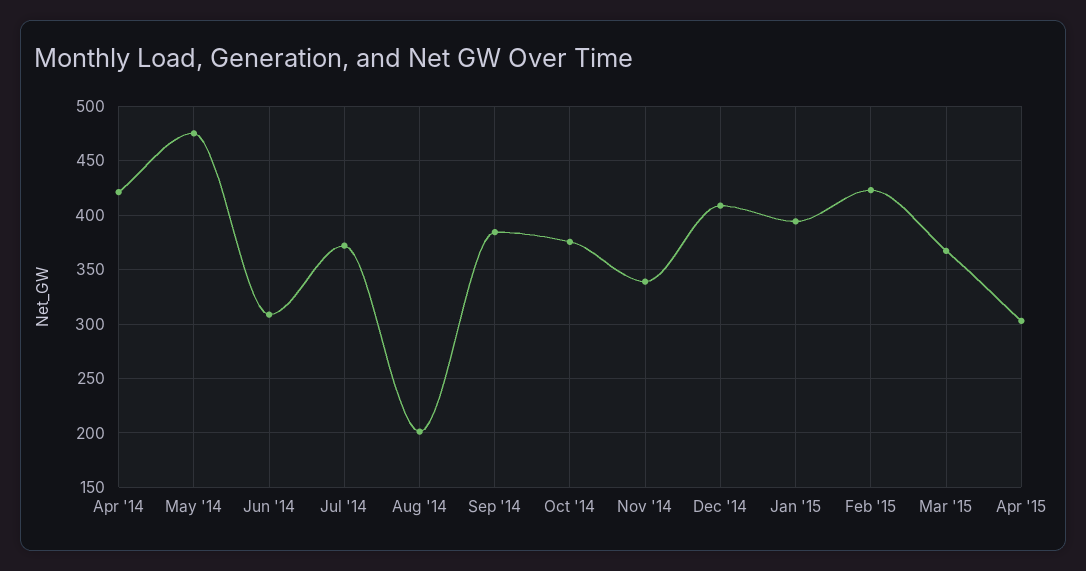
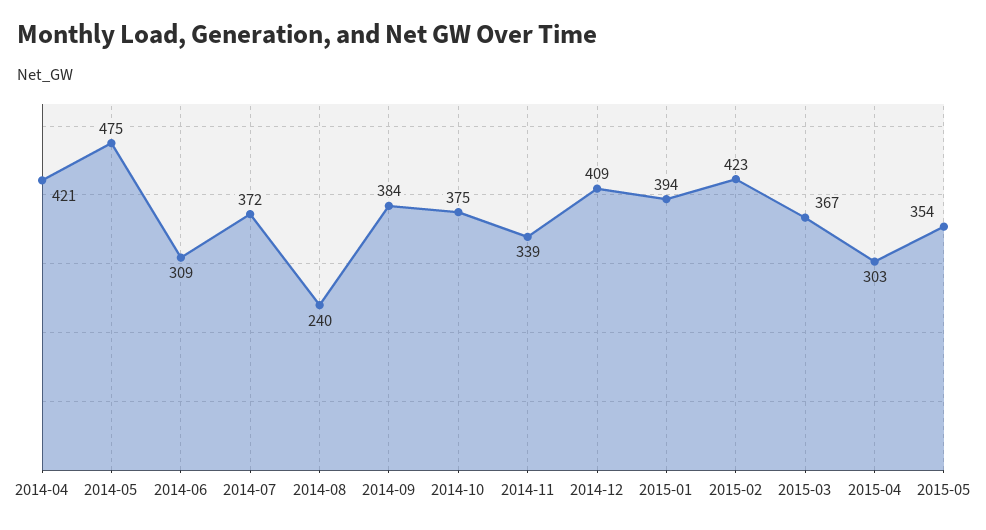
Aug '14: 200 -> 240
2015-05: none -> 354

